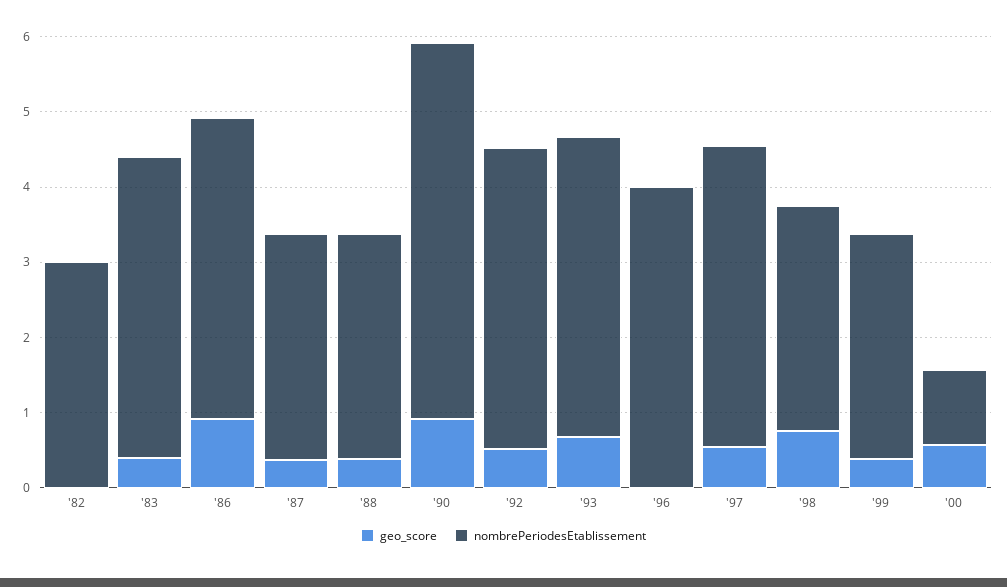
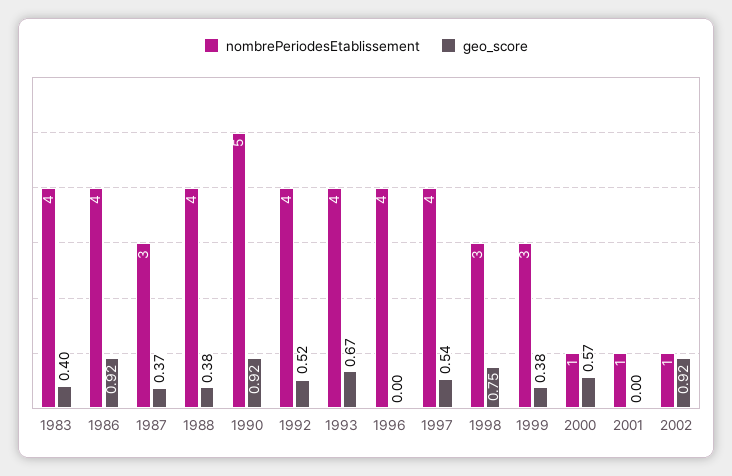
geo_score, '82: 0 -> none
nombrePeriodesEtablissement, '82: 3 -> none
nombrePeriodesEtablissement, '88: 3 -> 4
nombrePeriodesEtablissement, 2001: none -> 1
geo_score, 2001: none -> 0
nombrePeriodesEtablissement, 2002: none -> 1
geo_score, 2002: none -> 0.92

